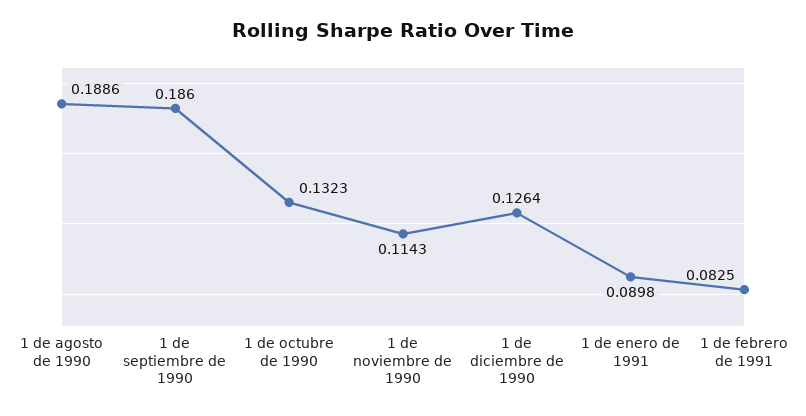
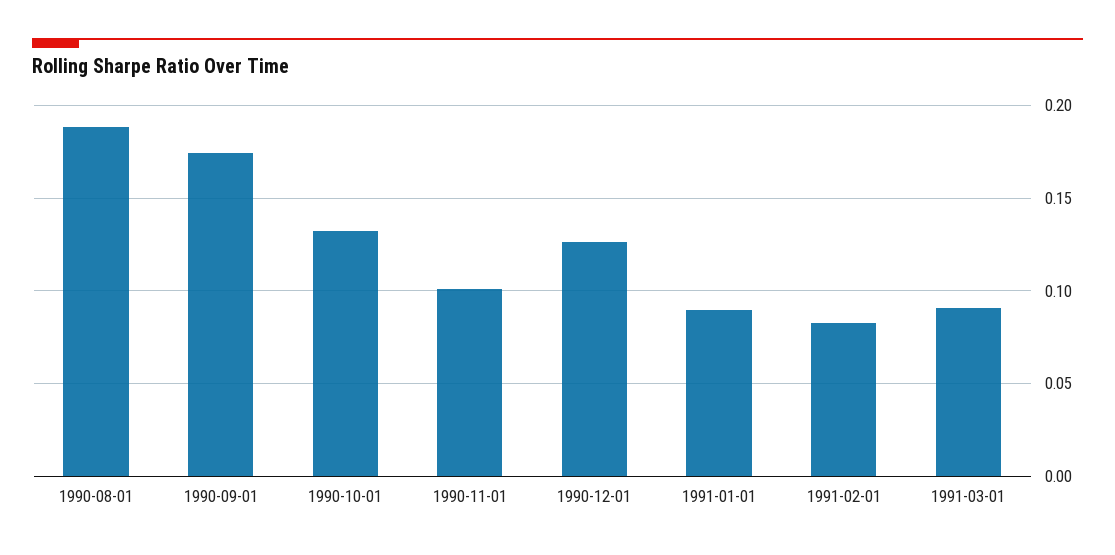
1 de septiembre de 1990: 0.186 -> 0.175
1 de noviembre de 1990: 0.1143 -> 0.1
1991-03-01: none -> 0.09

